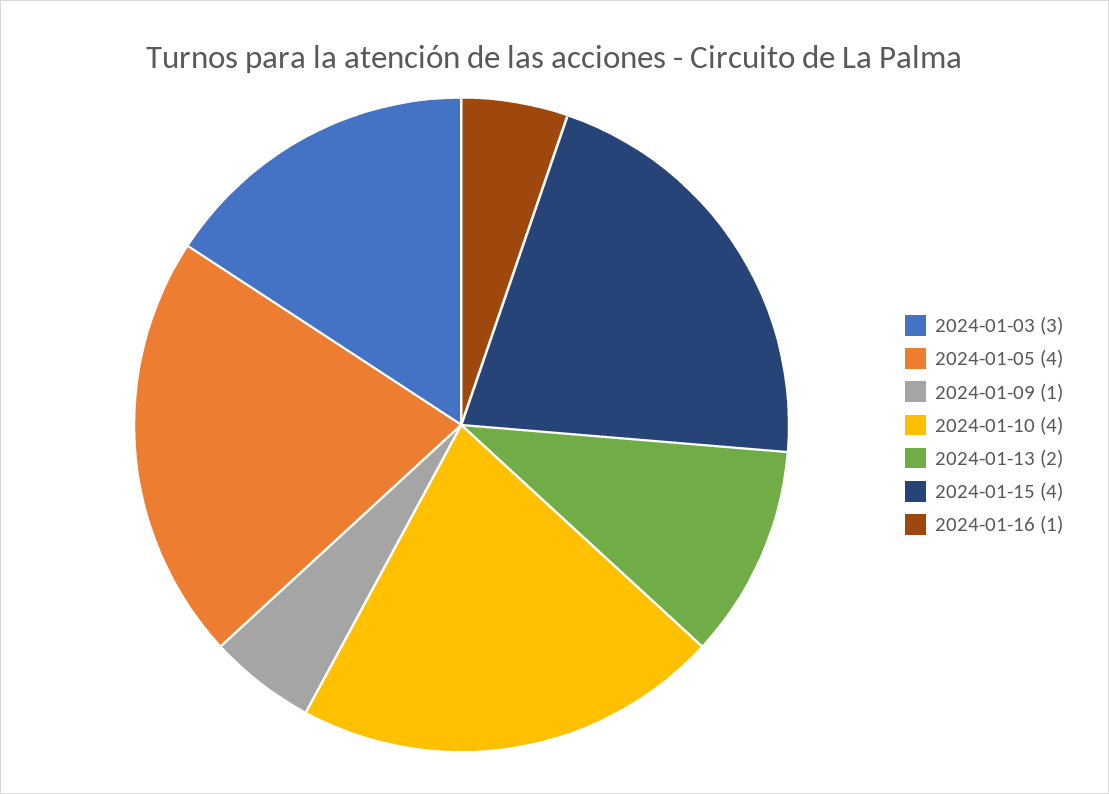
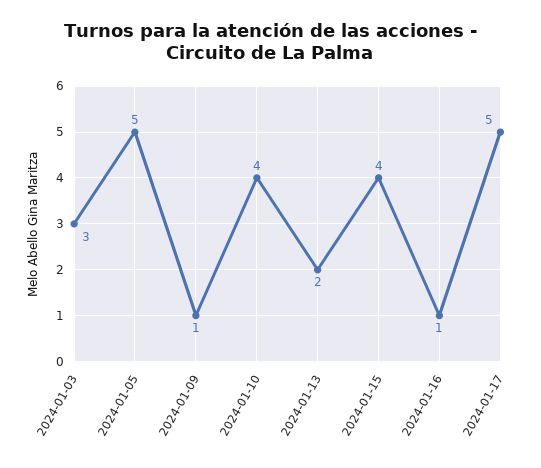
2024-01-05: 4 -> 5
2024-01-17: none -> 5

